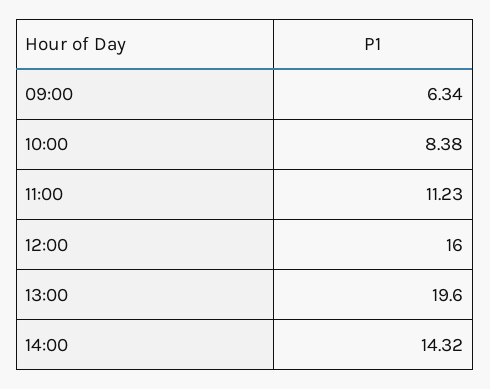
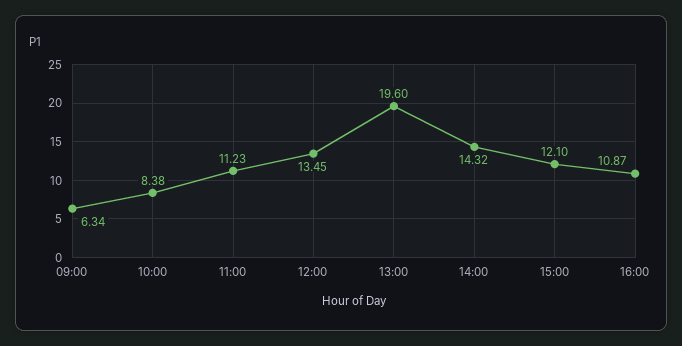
12:00: 16 -> 13.45
15:00: none -> 12.1
16:00: none -> 10.87

